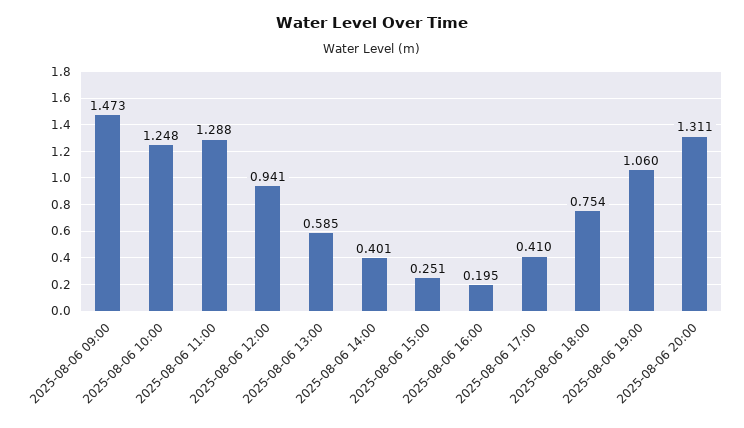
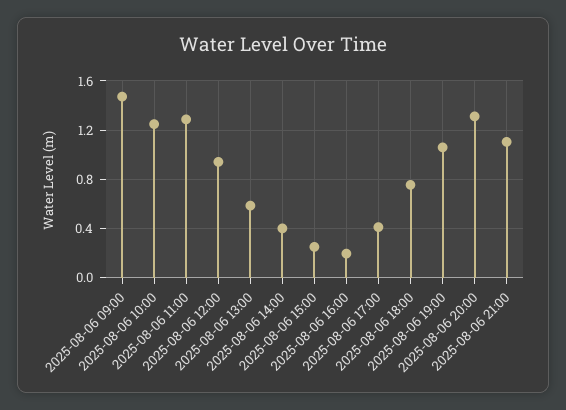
2025-08-06 21:00: none -> 1.1

